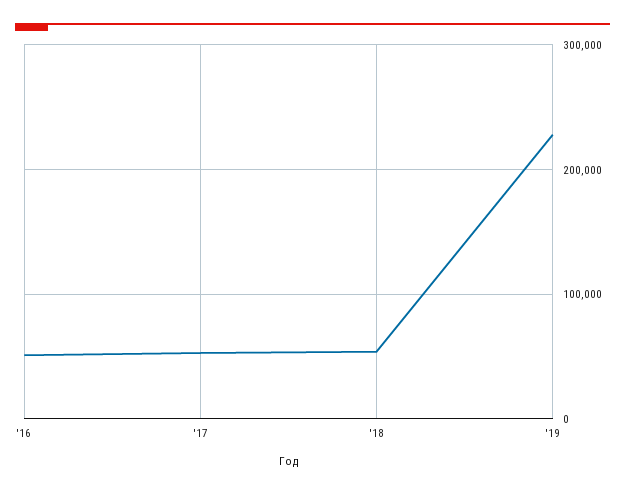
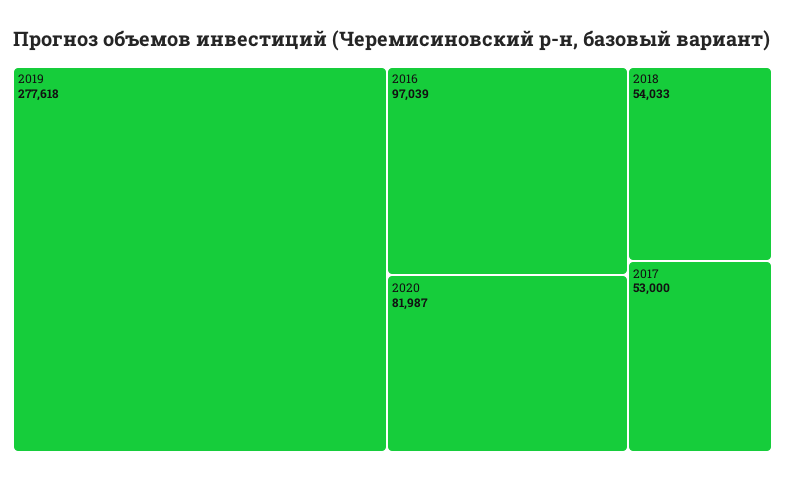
'16: 50000 -> 97039
'19: 230000 -> 277618
2020: none -> 81987

